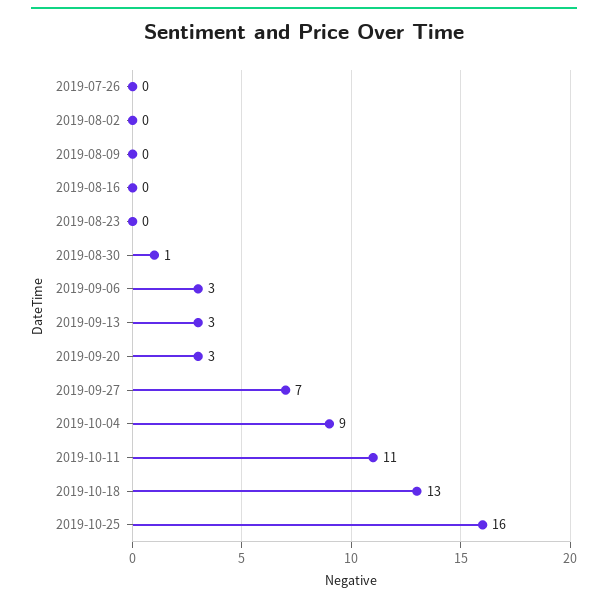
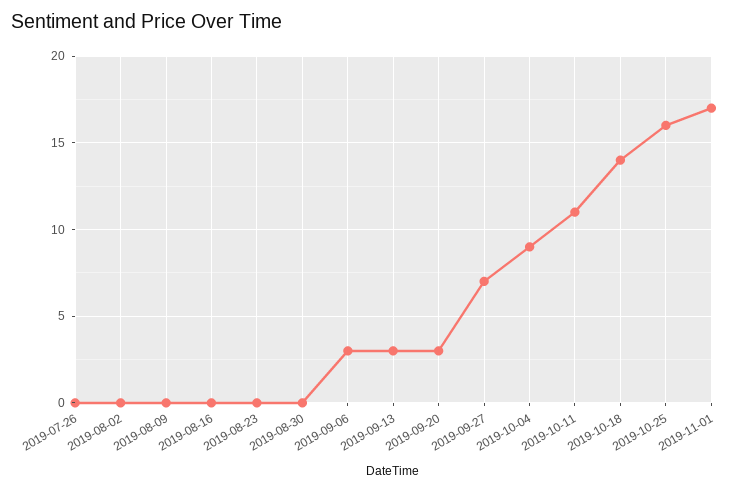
2019-08-30: 1 -> 0
2019-10-18: 13 -> 14
2019-11-01: none -> 17

